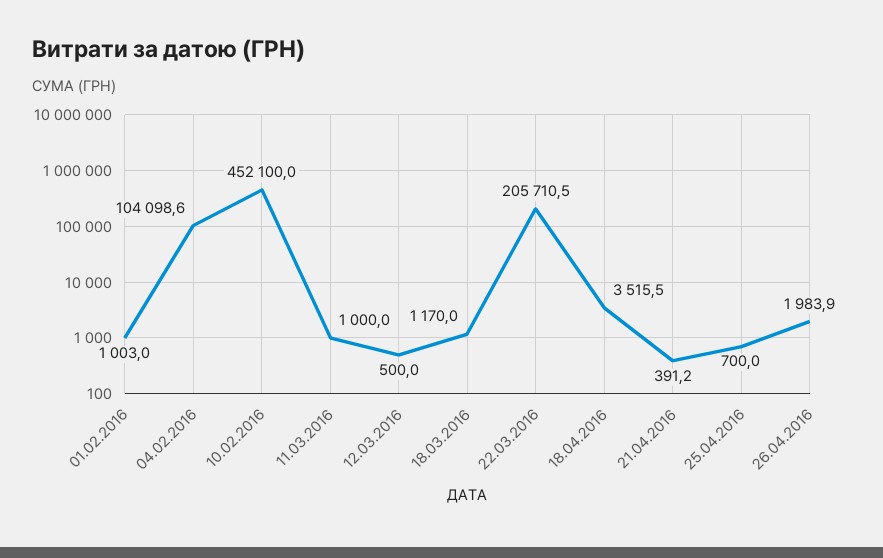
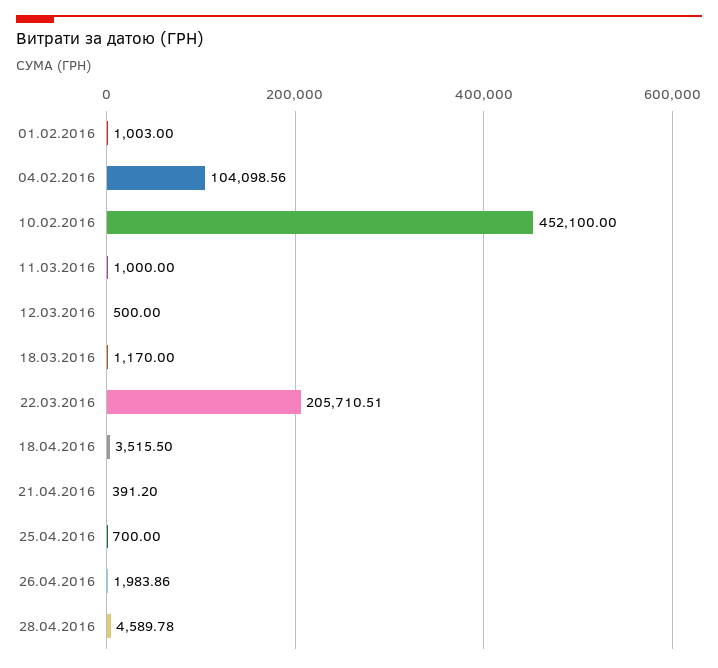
28.04.2016: none -> 4589.78

